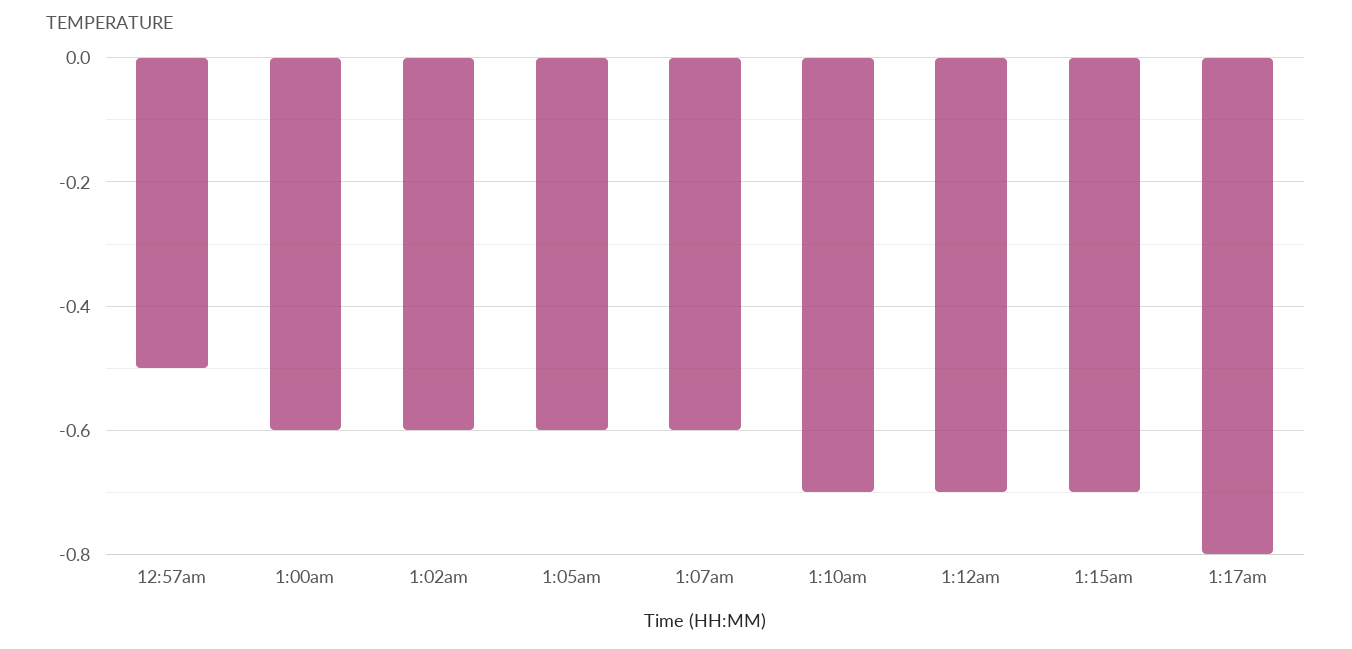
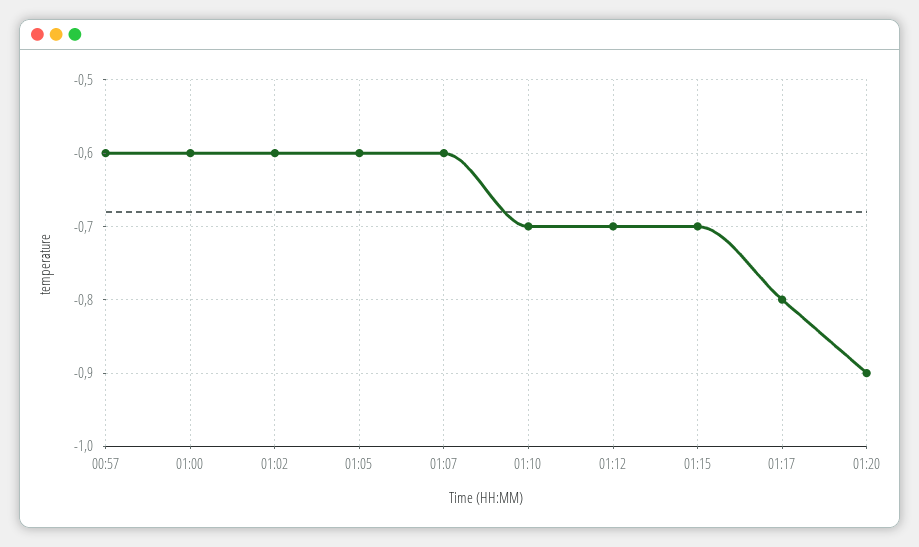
12:57am: -0.5 -> -0.6
01:20: none -> -0.9

